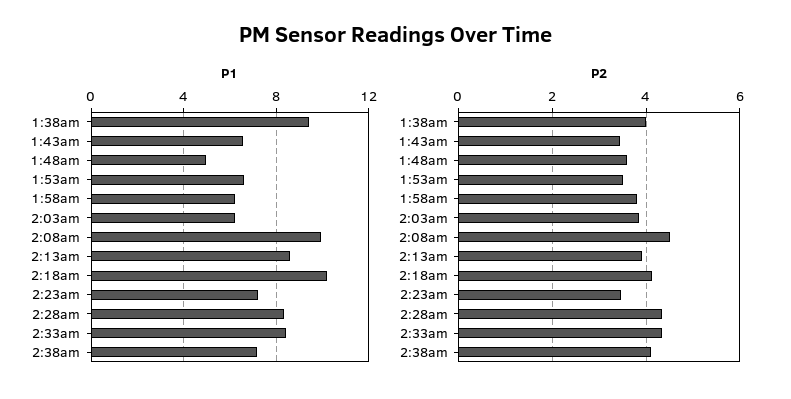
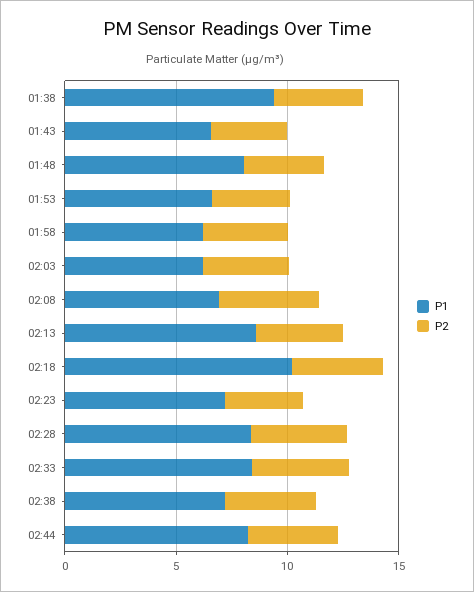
P1, 1:48am: 5 -> 8
P1, 2:08am: 10 -> 7
P1, 02:44: none -> 8
P2, 02:44: none -> 4

